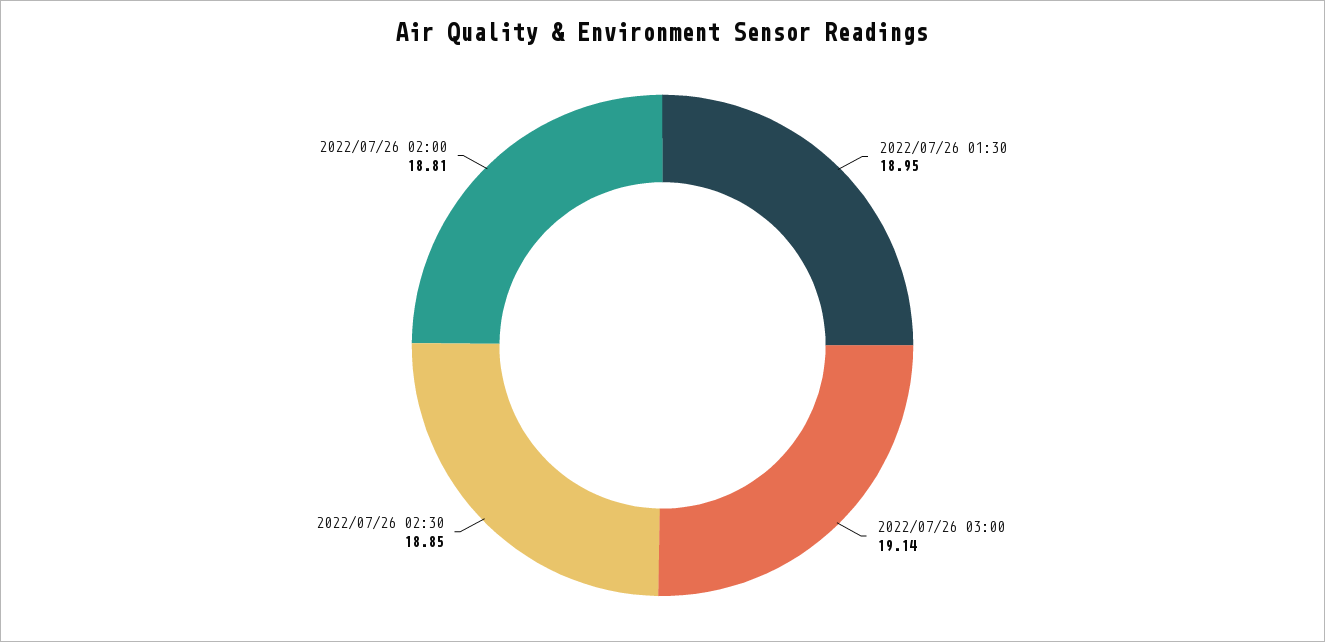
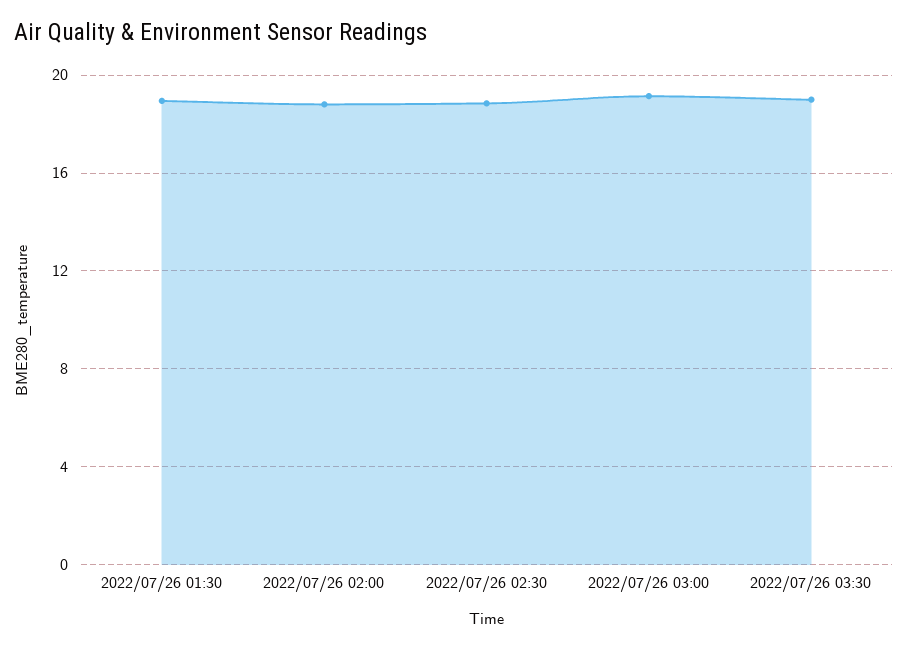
2022/07/26 03:30: none -> 19

